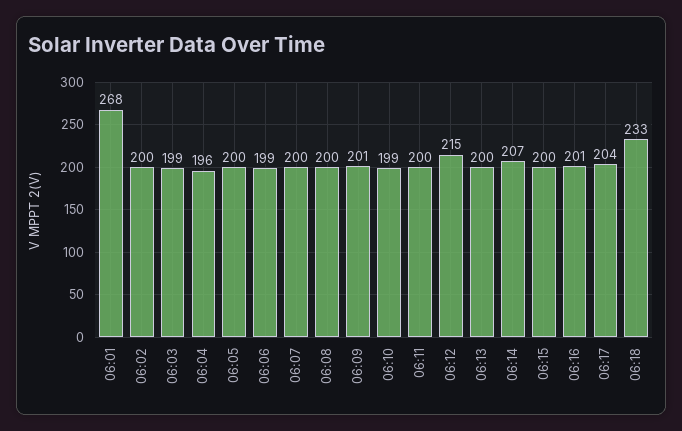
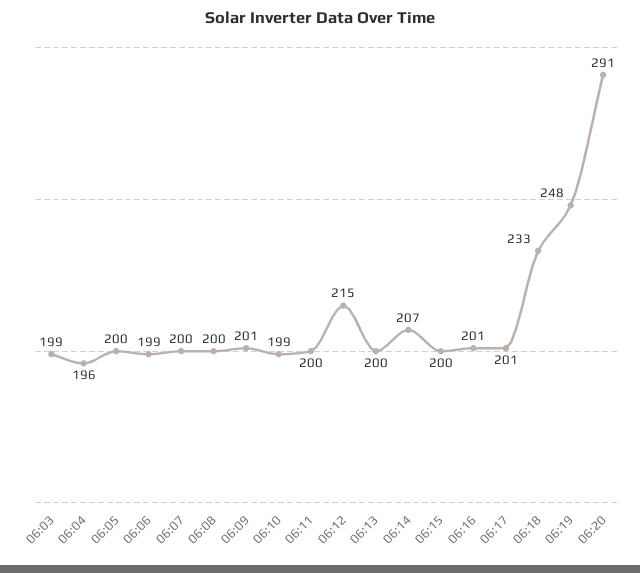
06:01: 268 -> none
06:02: 200 -> none
06:17: 204 -> 201
06:19: none -> 248
06:20: none -> 291

